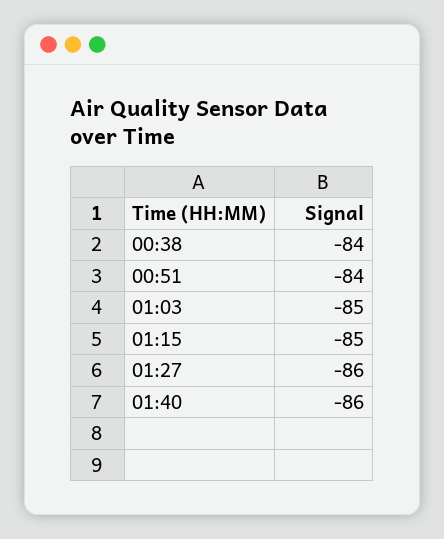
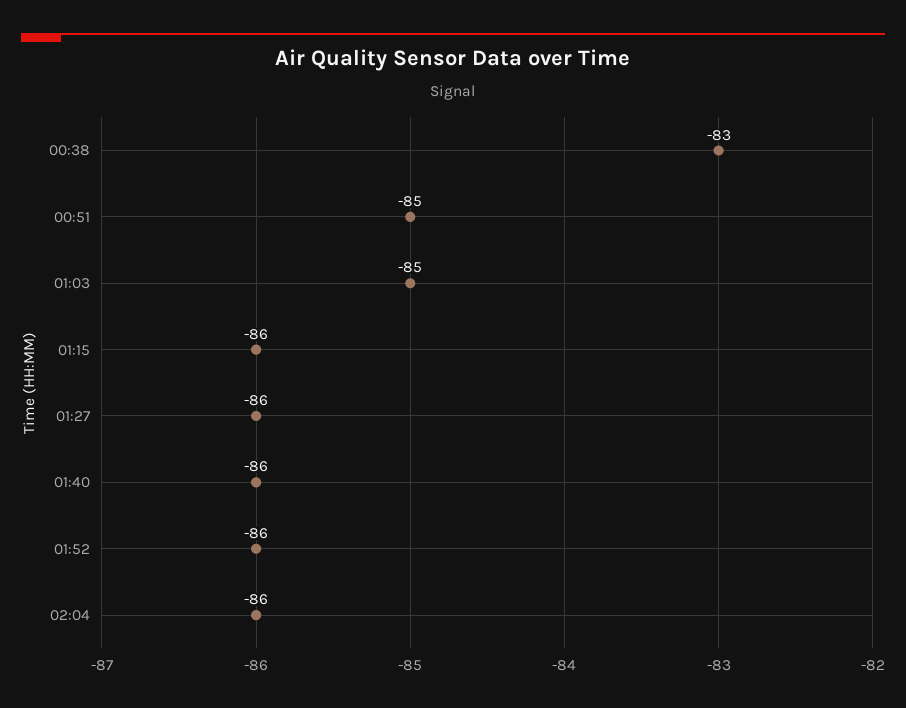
00:38: -84 -> -83
00:51: -84 -> -85
01:15: -85 -> -86
01:52: none -> -86
02:04: none -> -86

